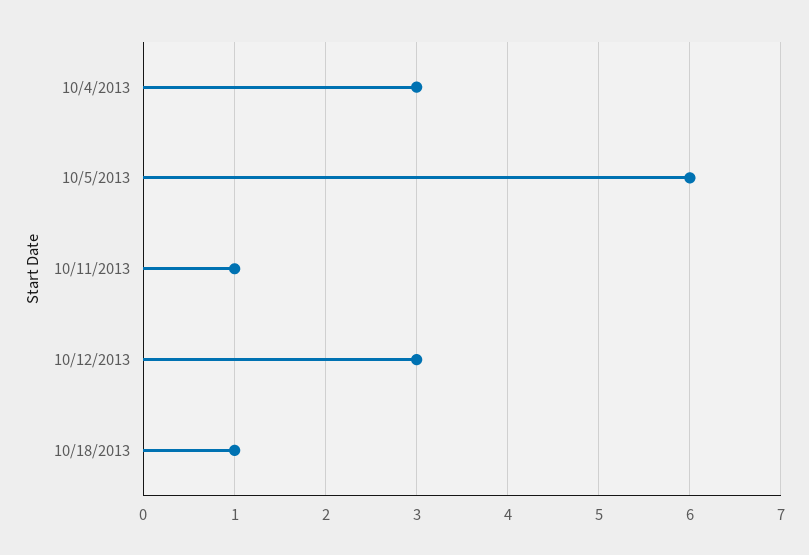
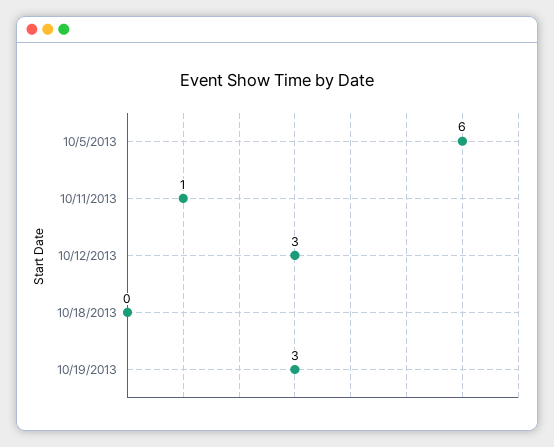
10/4/2013: 3 -> none
10/18/2013: 1 -> 0
10/19/2013: none -> 3

